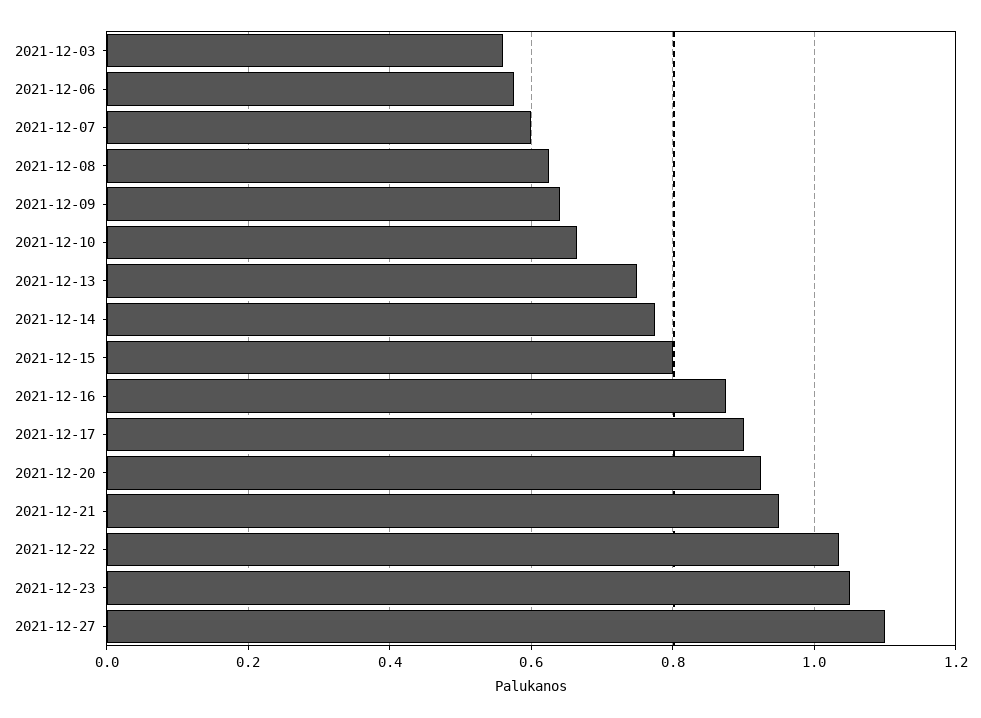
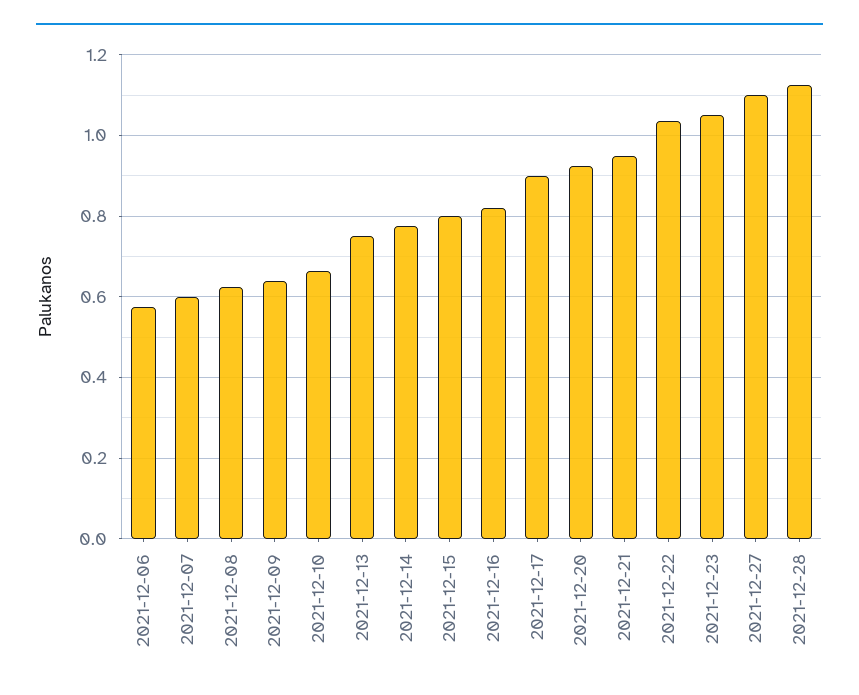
2021-12-03: 0.56 -> none
2021-12-16: 0.88 -> 0.82
2021-12-28: none -> 1.12

